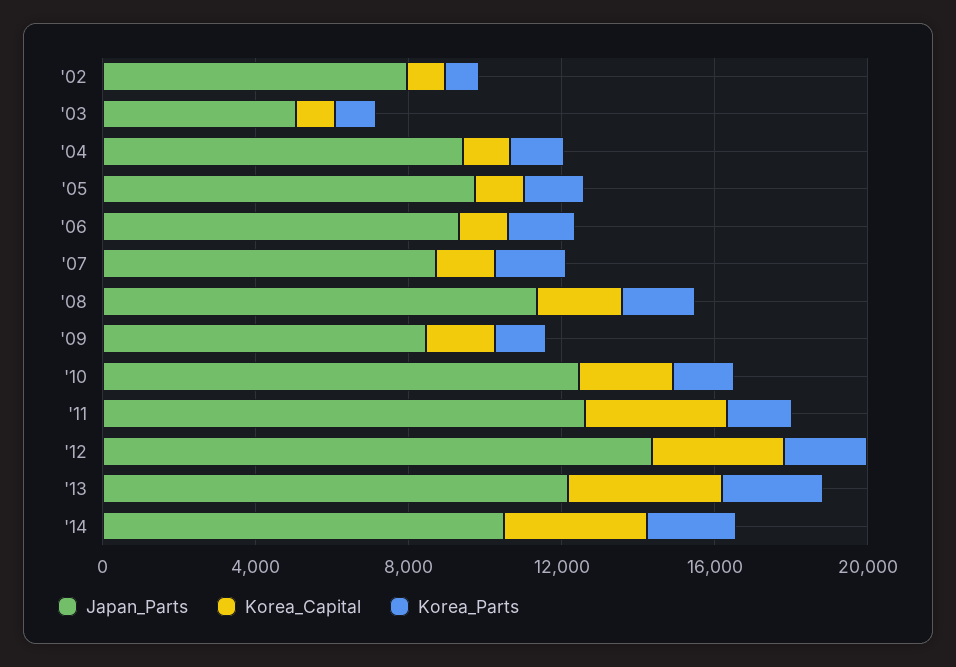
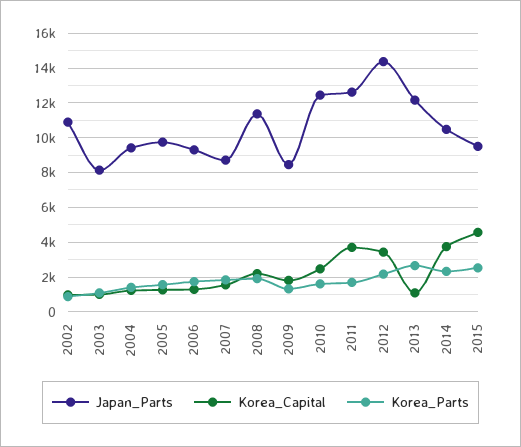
Japan_Parts, '02: 8000 -> 11000
Japan_Parts, '03: 5000 -> 8000
Korea_Capital, '13: 4000 -> 1000
Japan_Parts, 2015: none -> 9500
Korea_Capital, 2015: none -> 4500
Korea_Parts, 2015: none -> 2500

